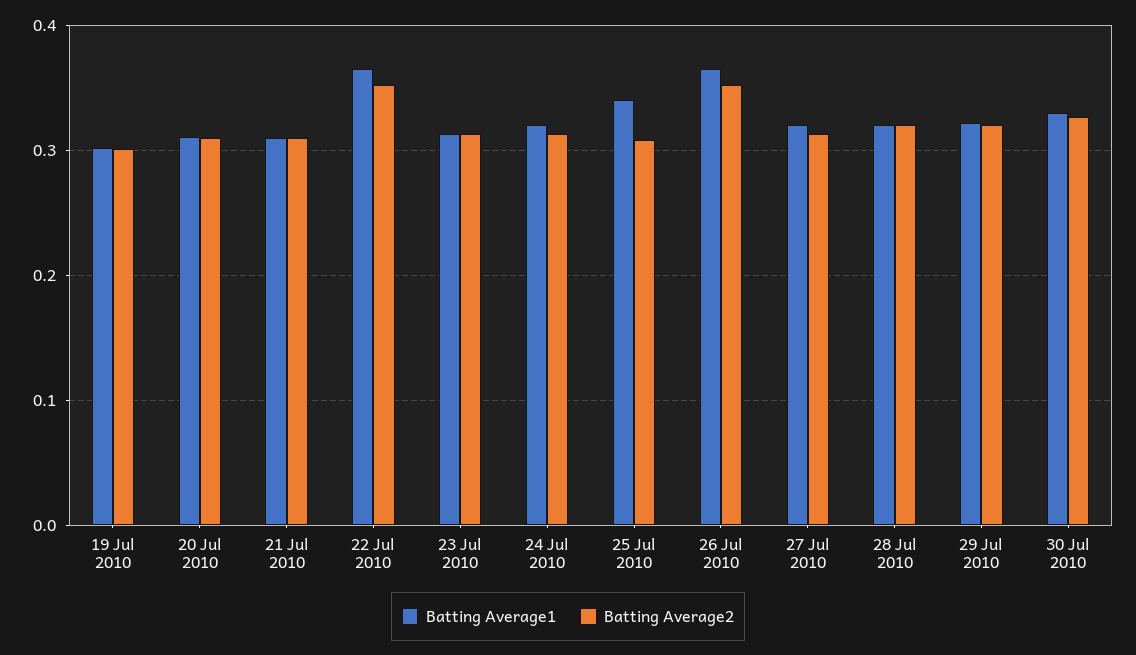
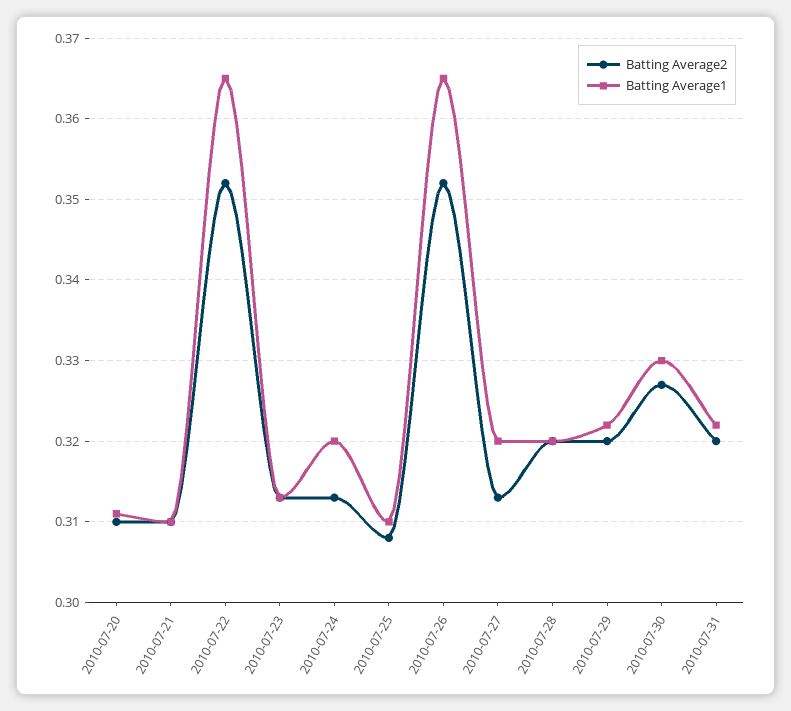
Batting Average1, 19 Jul 2010: 0.3 -> none
Batting Average2, 19 Jul 2010: 0.3 -> none
Batting Average1, 25 Jul 2010: 0.34 -> 0.31
Batting Average2, 2010-07-31: none -> 0.32
Batting Average1, 2010-07-31: none -> 0.322

